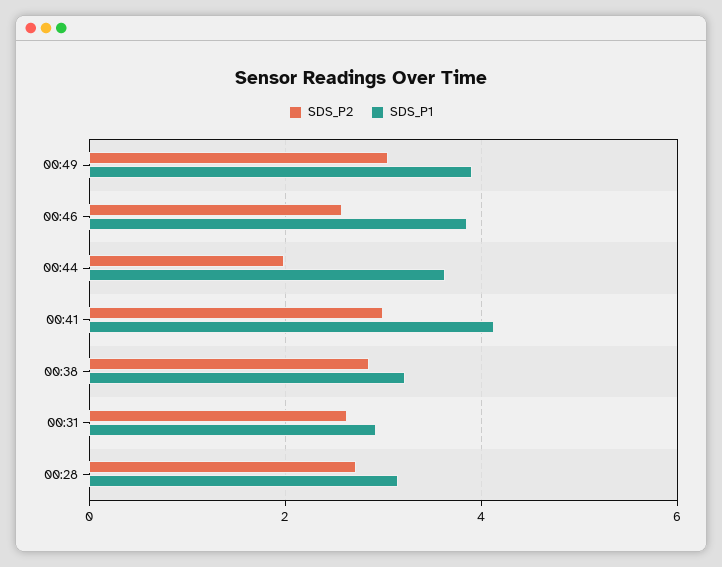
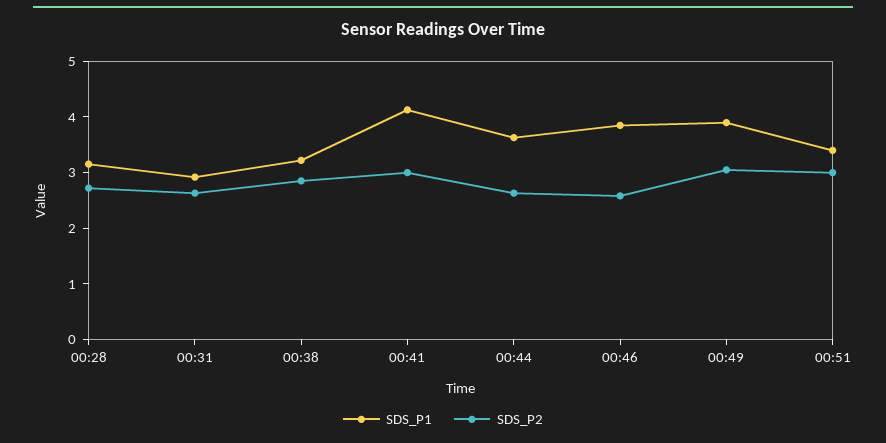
SDS_P2, 00:44: 2 -> 2.6
SDS_P1, 00:51: none -> 3.4
SDS_P2, 00:51: none -> 3

